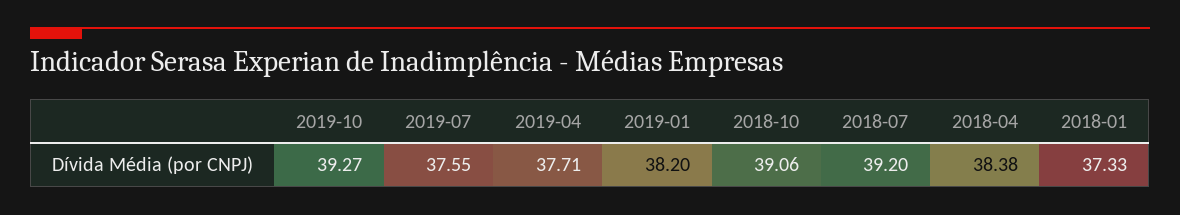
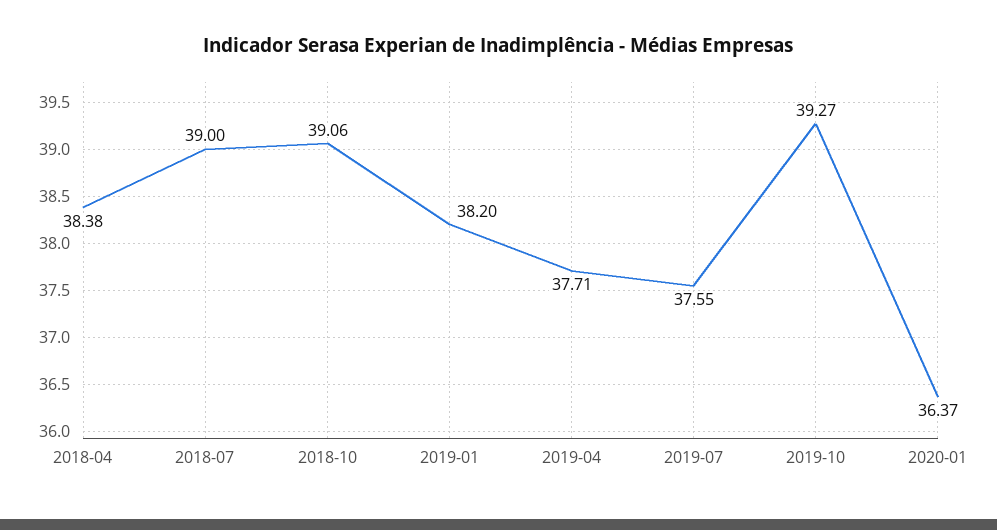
2018-07: 39.2 -> 39
2018-01: 37.33 -> none
2020-01: none -> 36.37

